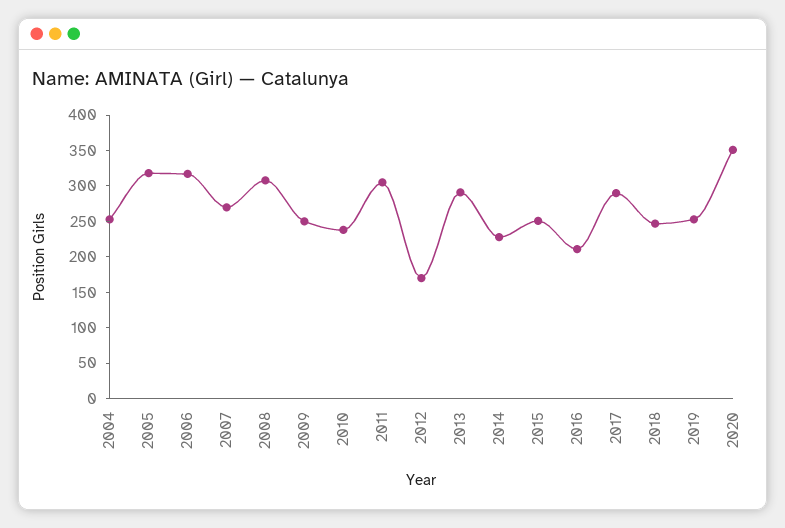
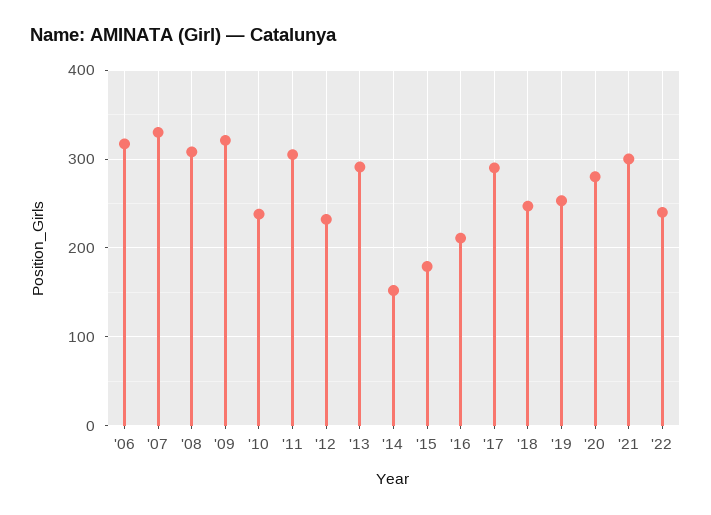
2004: 250 -> none
2005: 325 -> none
2007: 275 -> 330
2009: 250 -> 320
2012: 175 -> 230
2014: 225 -> 150
2015: 250 -> 180
2020: 350 -> 280
'21: none -> 300
'22: none -> 240

